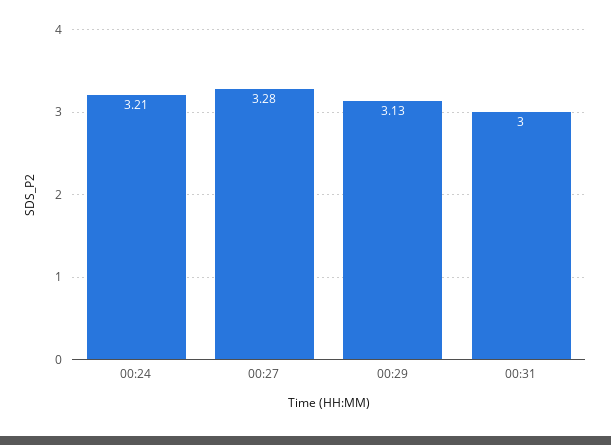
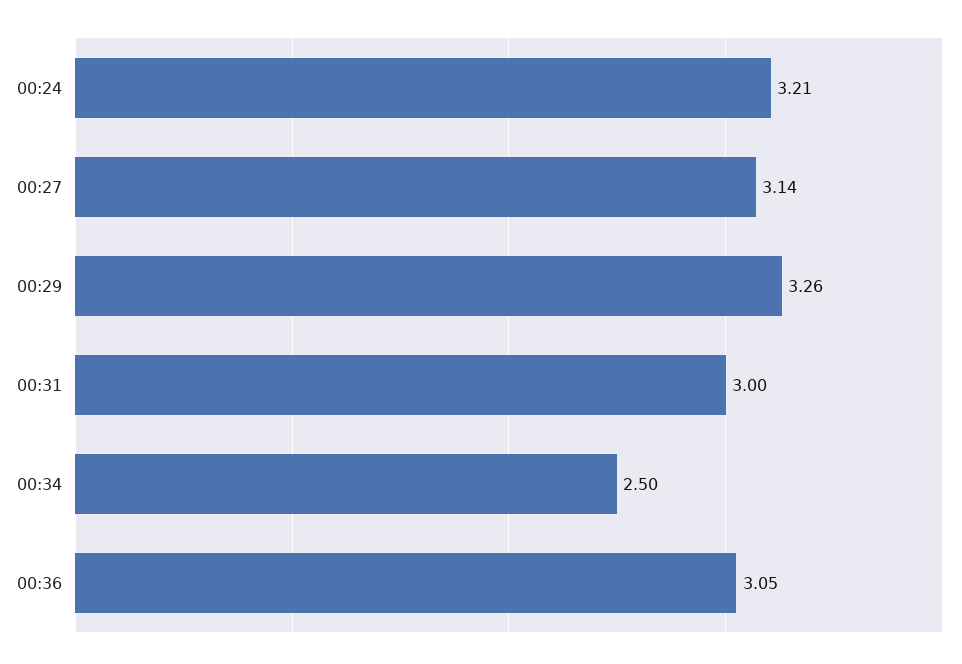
00:27: 3.28 -> 3.14
00:29: 3.13 -> 3.26
00:34: none -> 2.5
00:36: none -> 3.05

